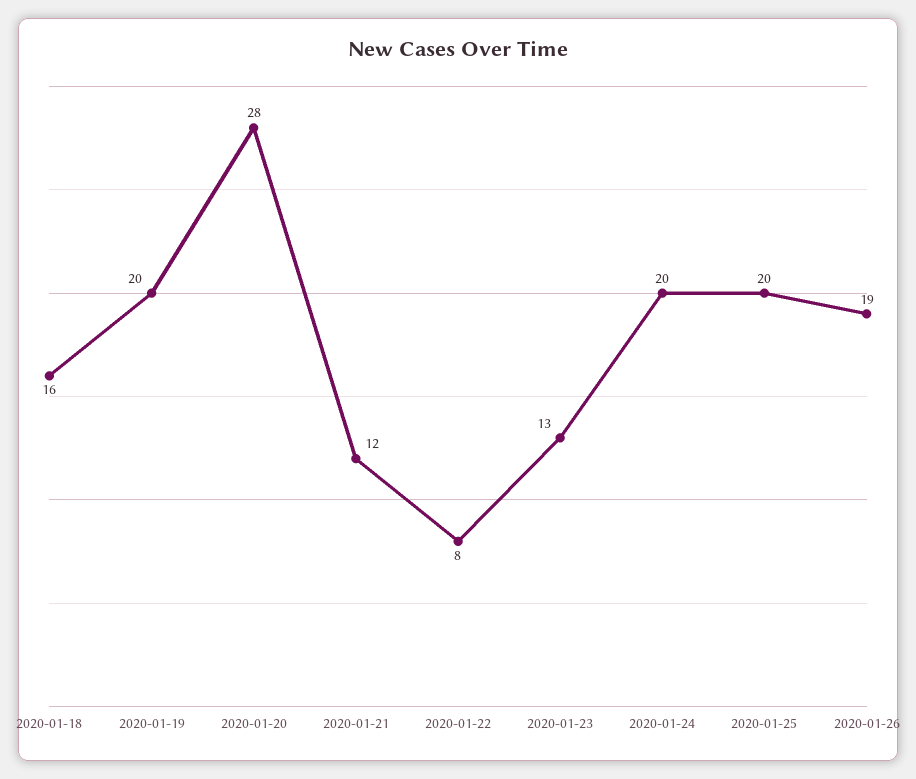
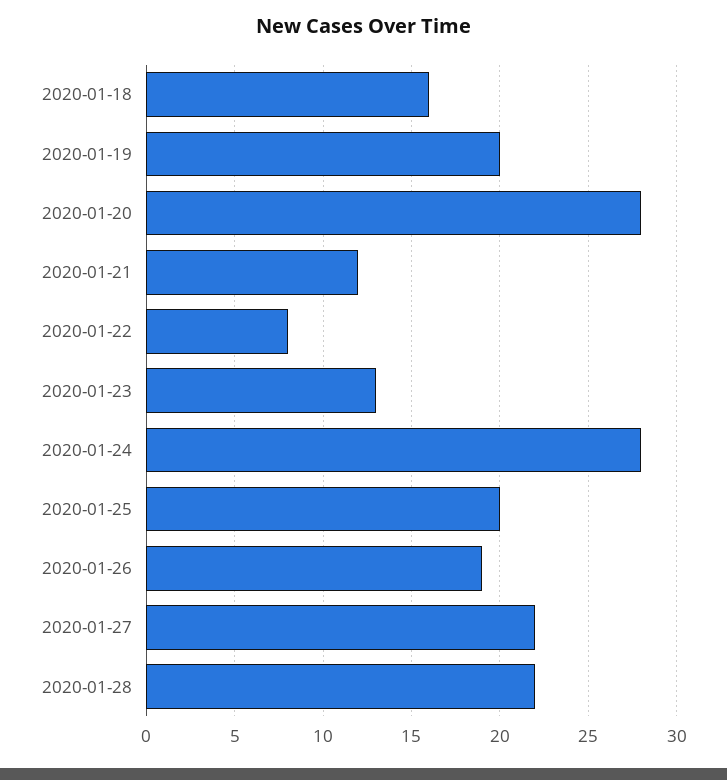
2020-01-24: 20 -> 28
2020-01-27: none -> 22
2020-01-28: none -> 22

